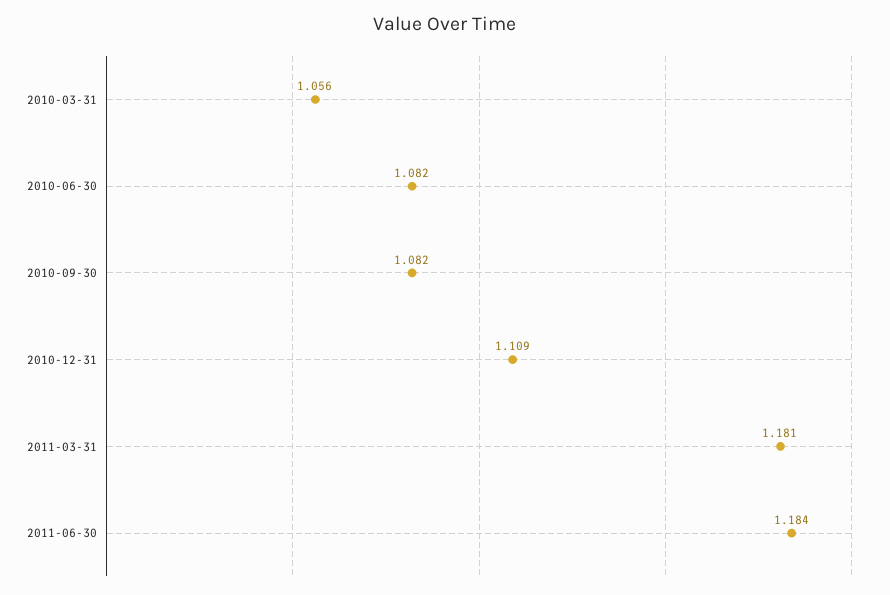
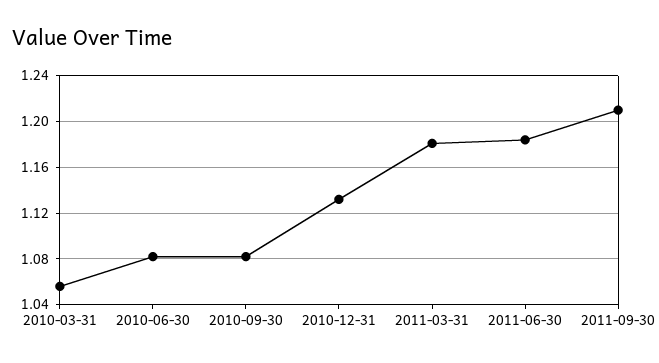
2010-12-31: 1.109 -> 1.13
2011-09-30: none -> 1.21

